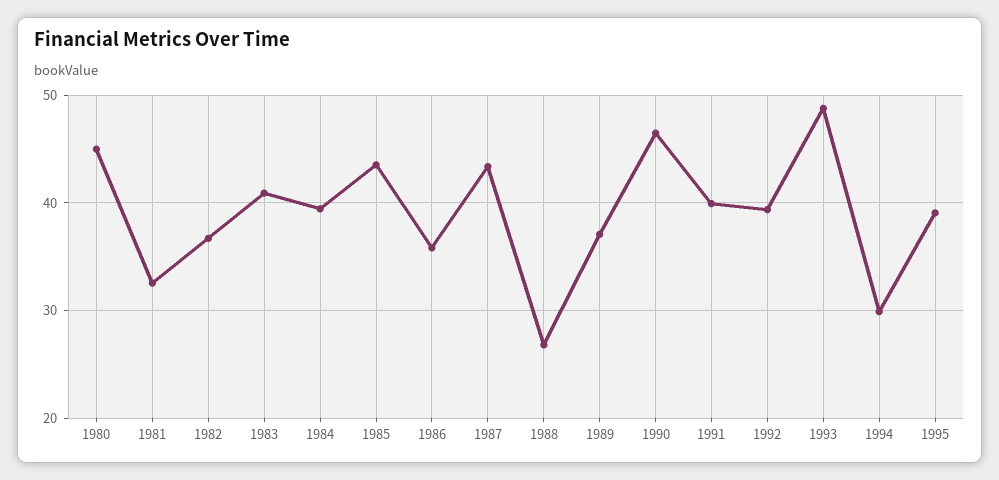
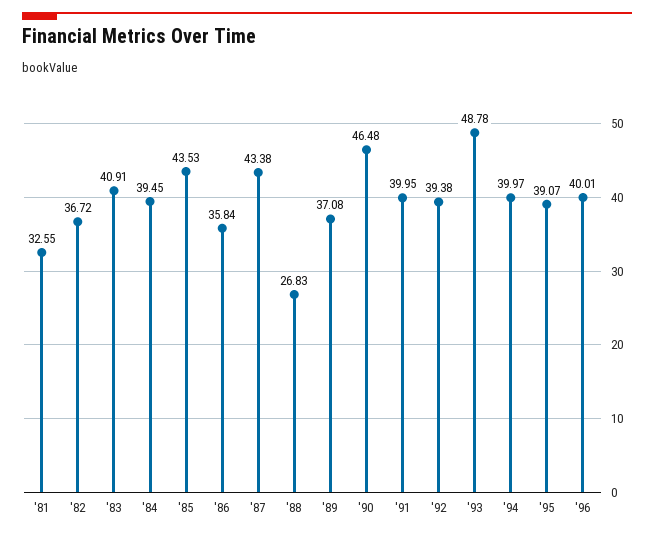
1980: 45 -> none
1994: 30 -> 39.97
'96: none -> 40.01

